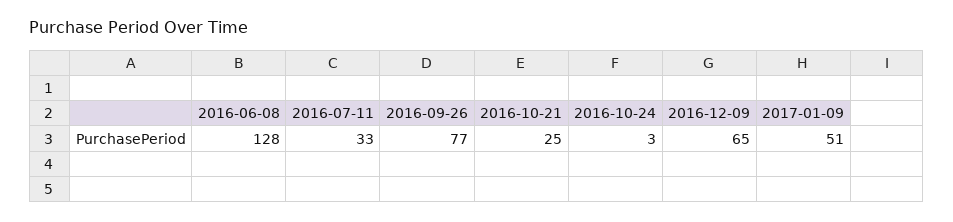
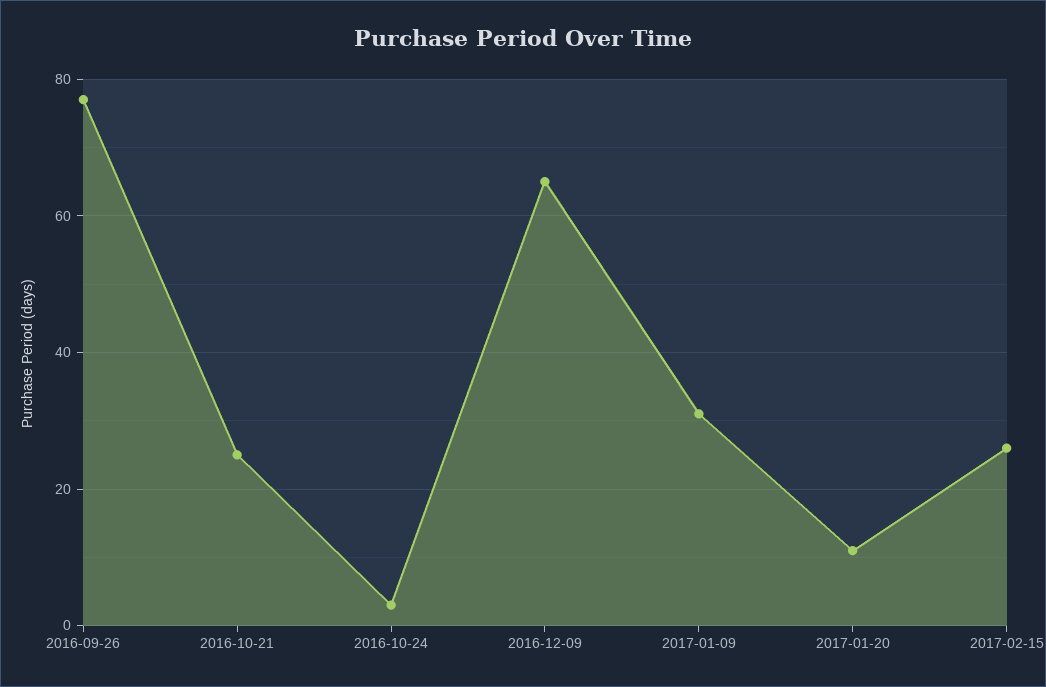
2016-06-08: 128 -> none
2016-07-11: 33 -> none
2017-01-09: 51 -> 30
2017-01-20: none -> 10
2017-02-15: none -> 25

